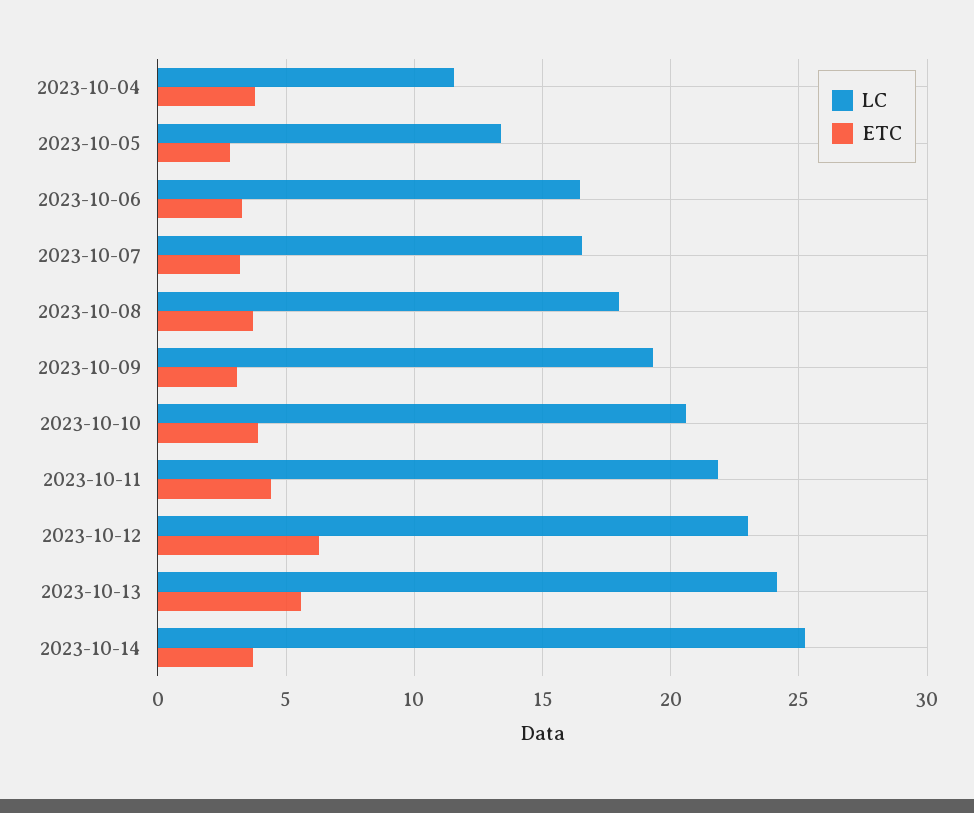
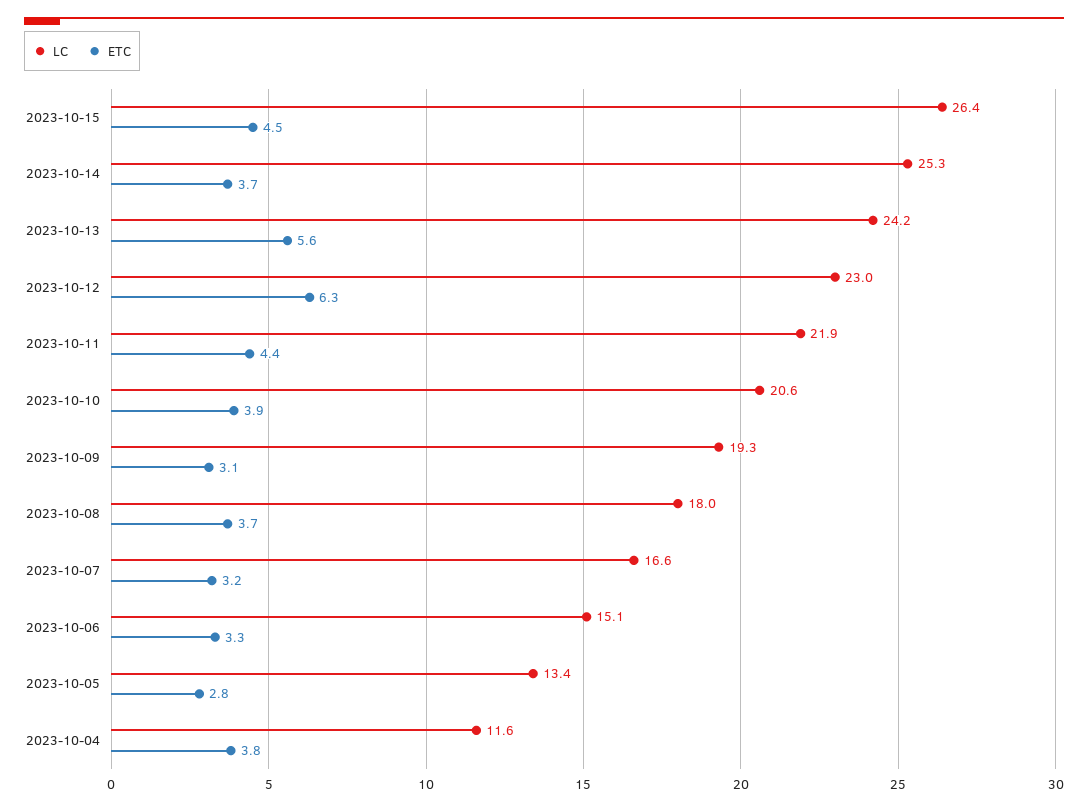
LC, 2023-10-06: 16.5 -> 15.1
LC, 2023-10-15: none -> 26.4
ETC, 2023-10-15: none -> 4.5

